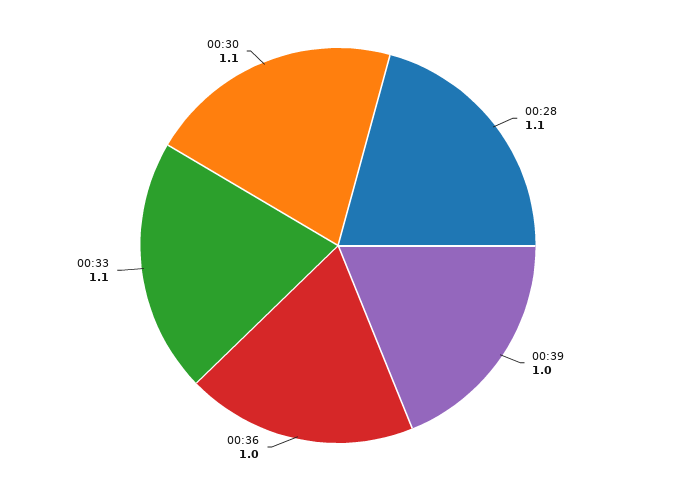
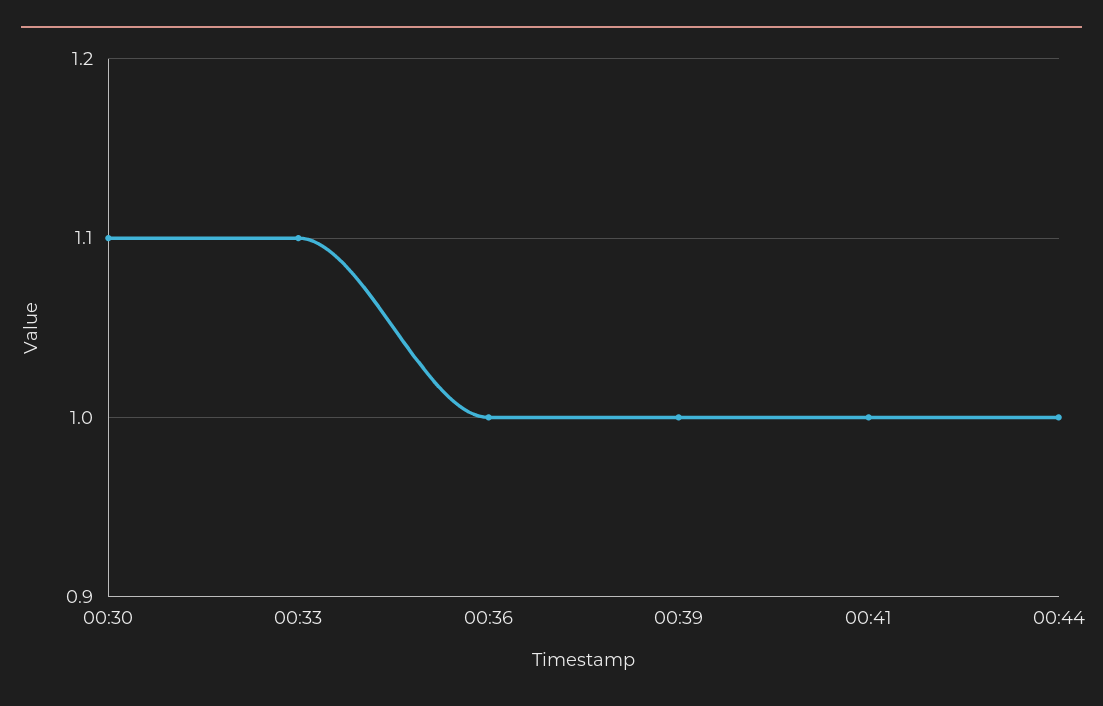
00:28: 1.1 -> none
00:41: none -> 1
00:44: none -> 1

